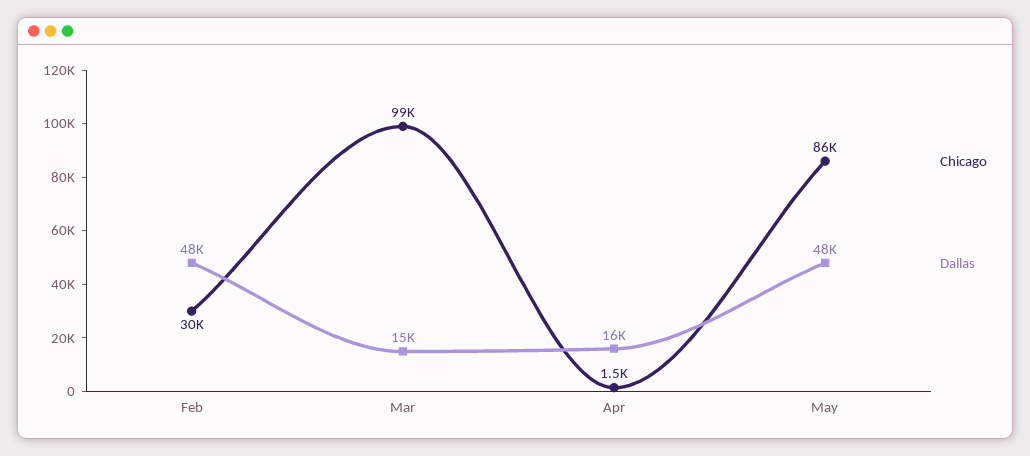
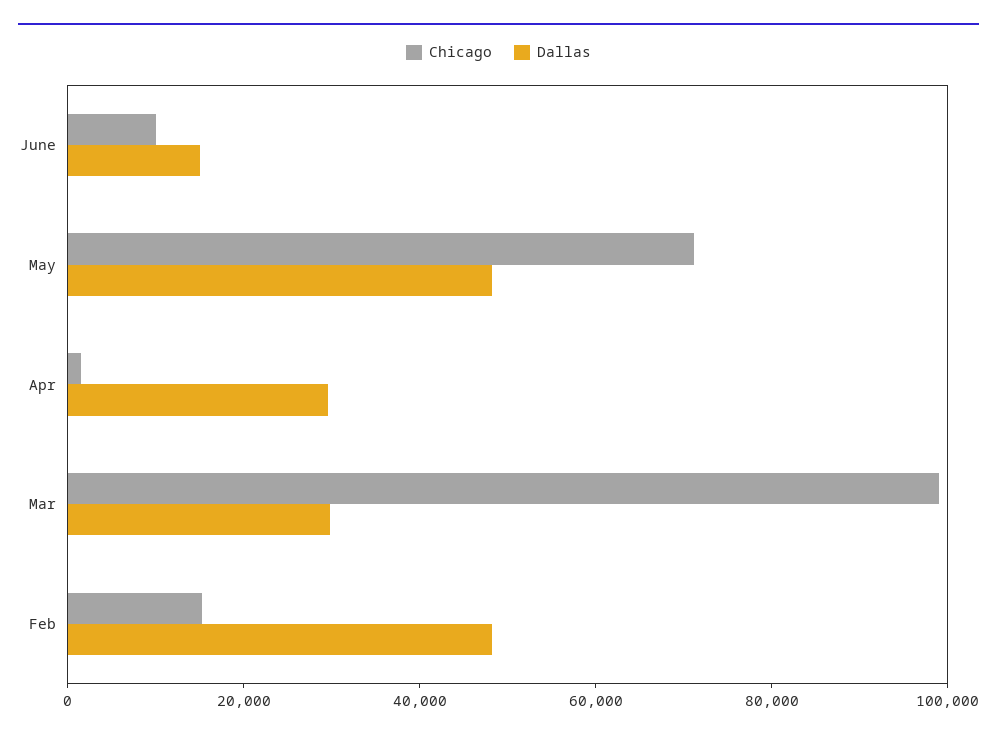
Chicago, Feb: 30000 -> 15000
Dallas, Mar: 15000 -> 30000
Dallas, Apr: 16000 -> 30000
Chicago, May: 86000 -> 70000
Chicago, June: none -> 10000
Dallas, June: none -> 15000

